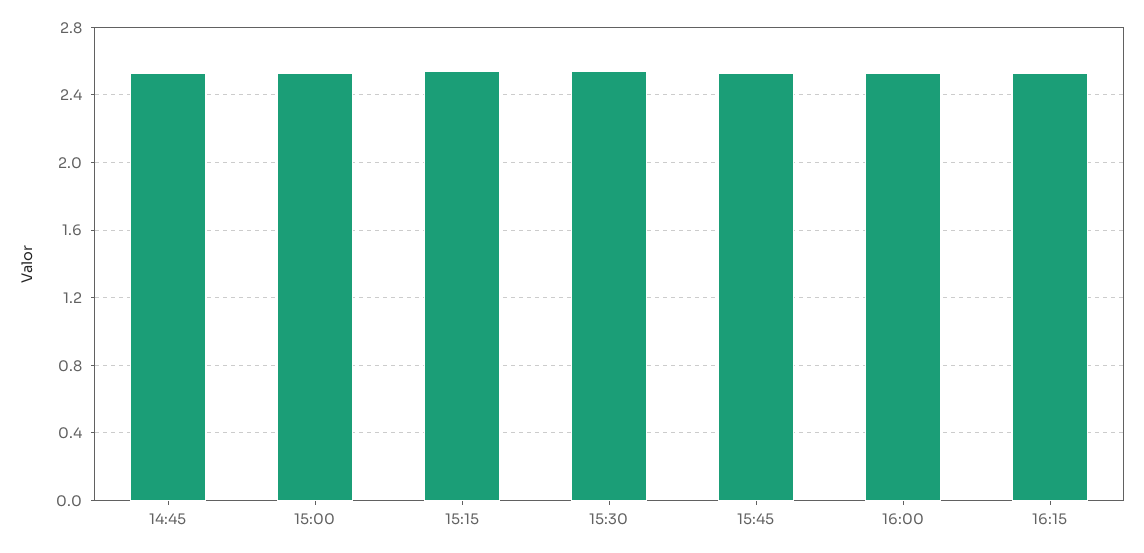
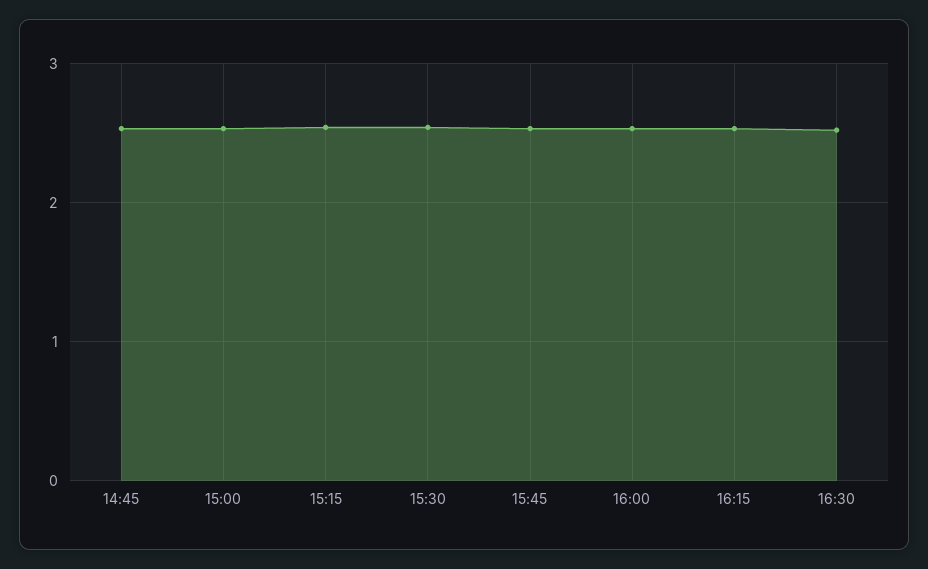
16:30: none -> 2.5

